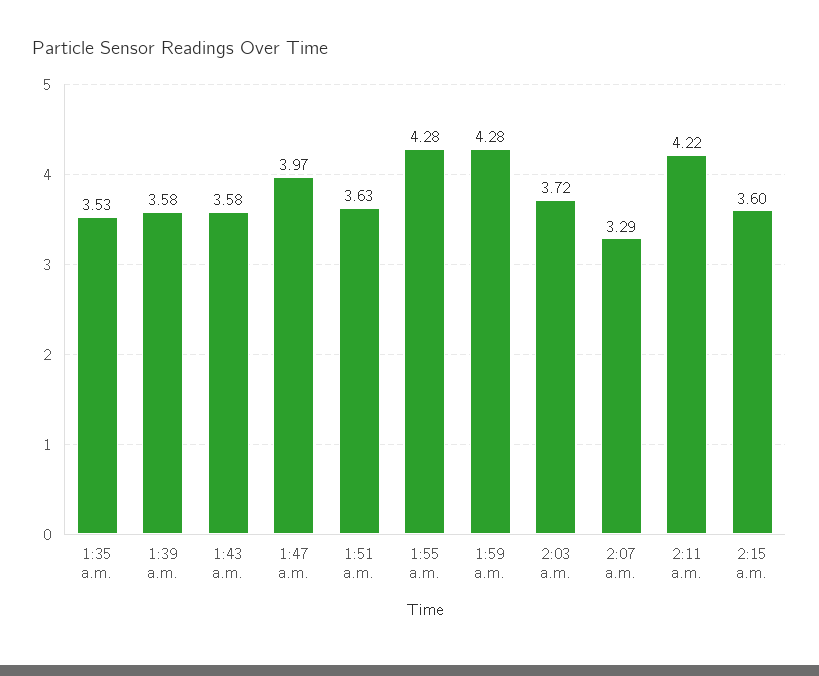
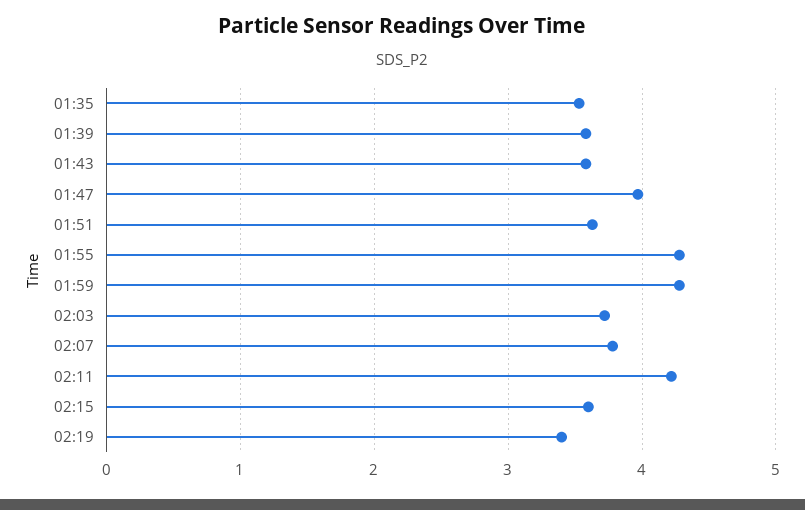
2:07 a.m.: 3.29 -> 3.8
02:19: none -> 3.4

